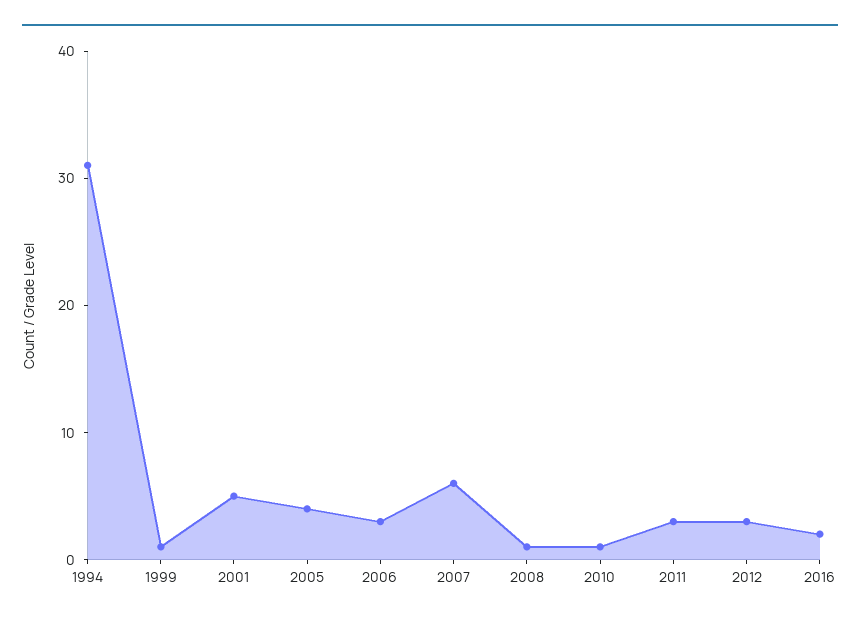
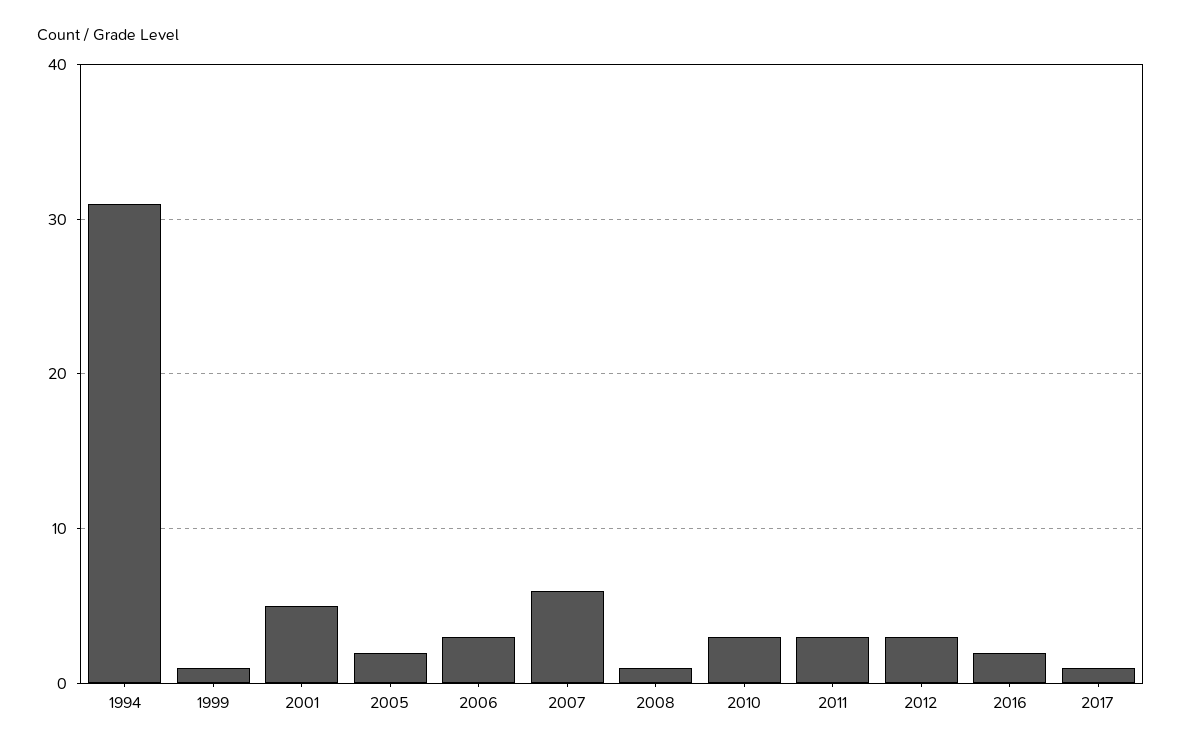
2005: 4 -> 2
2010: 1 -> 3
2017: none -> 1

